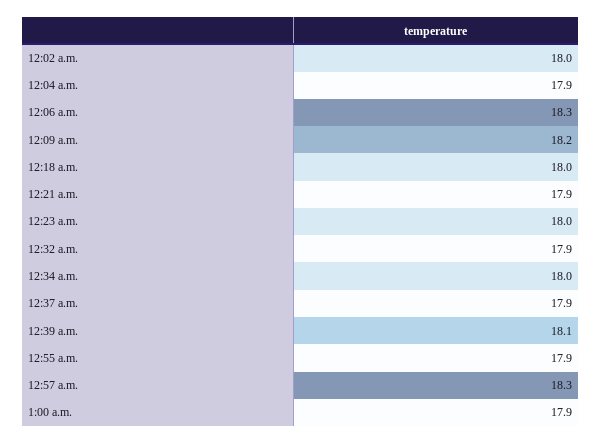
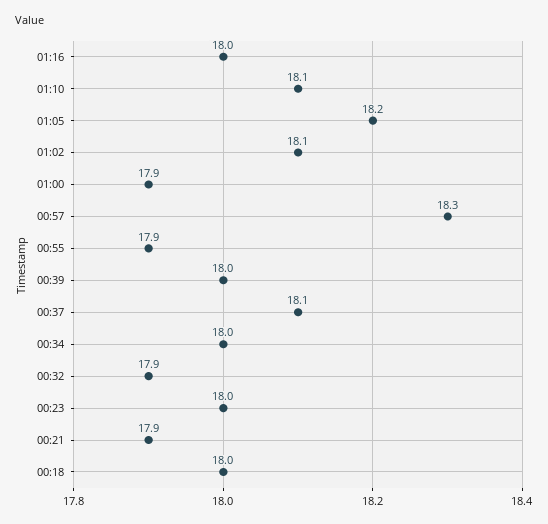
12:02 a.m.: 18 -> none
12:04 a.m.: 17.9 -> none
12:06 a.m.: 18.3 -> none
12:09 a.m.: 18.2 -> none
12:37 a.m.: 17.9 -> 18.1
12:39 a.m.: 18.1 -> 18
01:16: none -> 18
01:10: none -> 18.1
01:05: none -> 18.2
01:02: none -> 18.1

